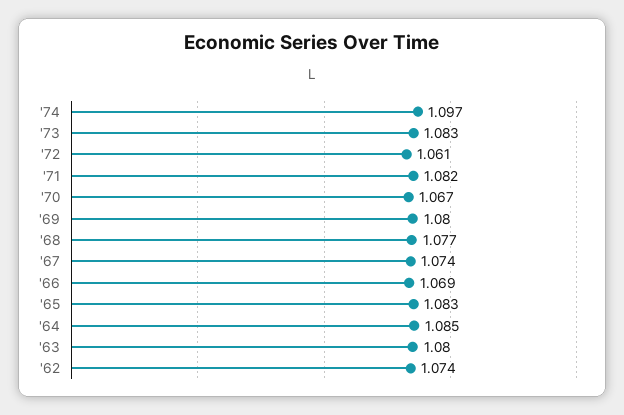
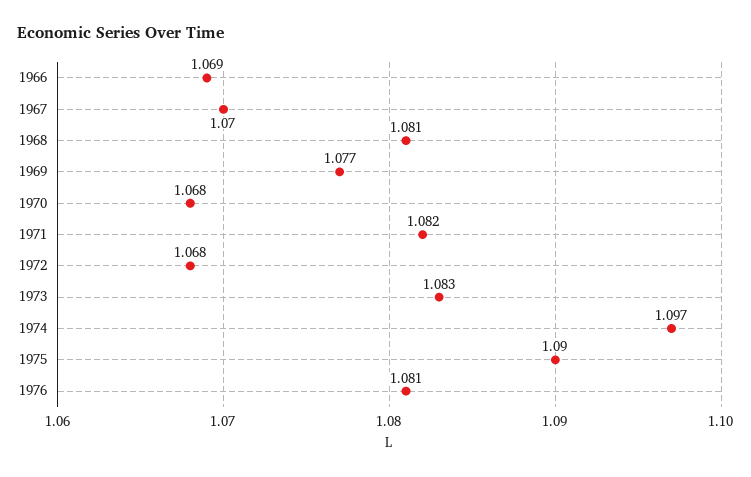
'72: 1.061 -> 1.068
'70: 1.067 -> 1.068
'69: 1.08 -> 1.077
'68: 1.077 -> 1.081
'67: 1.074 -> 1.07
'65: 1.083 -> none
'64: 1.085 -> none
'63: 1.08 -> none
'62: 1.074 -> none
1975: none -> 1.09
1976: none -> 1.081

